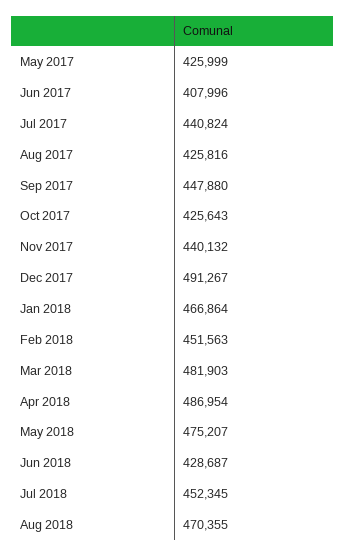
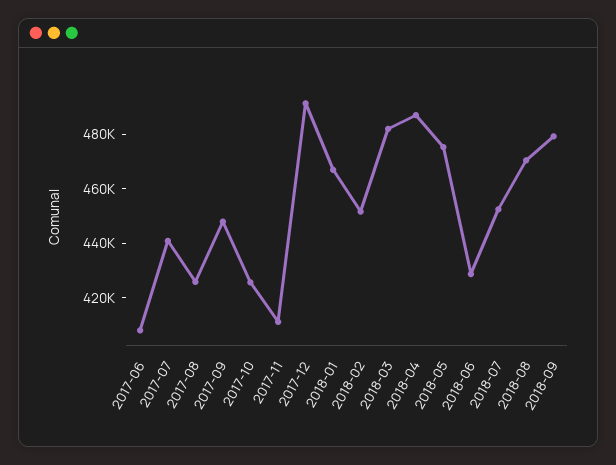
May 2017: 425999 -> none
Nov 2017: 440132 -> 410000
2018-09: none -> 480000

